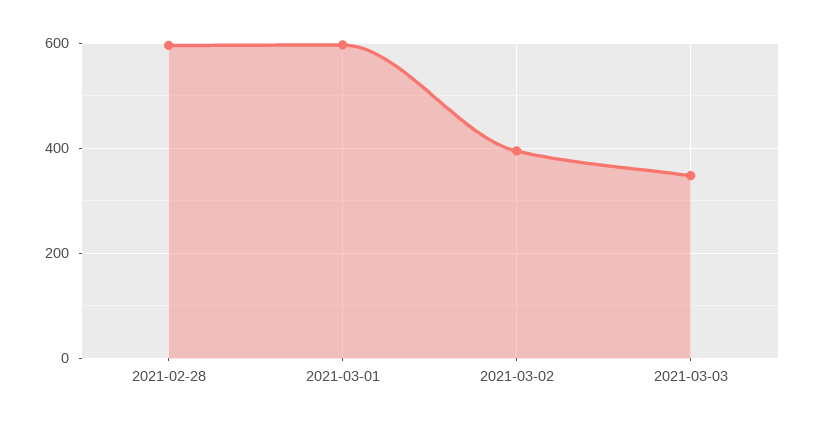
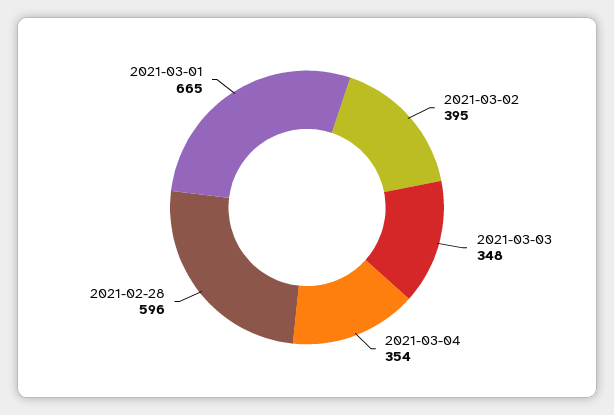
2021-03-01: 600 -> 665
2021-03-04: none -> 354

